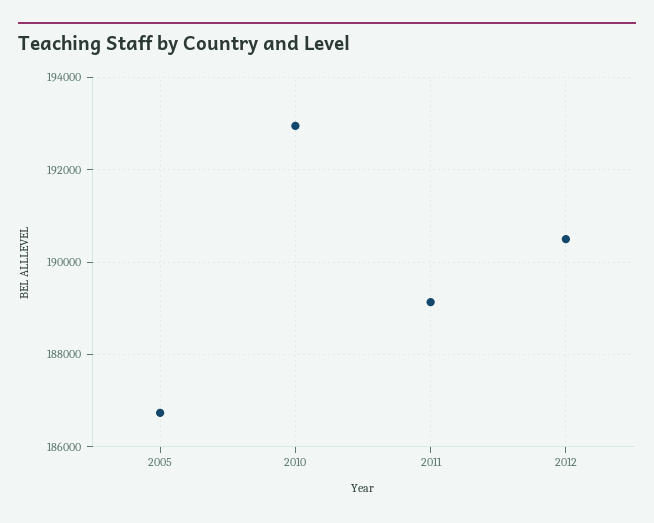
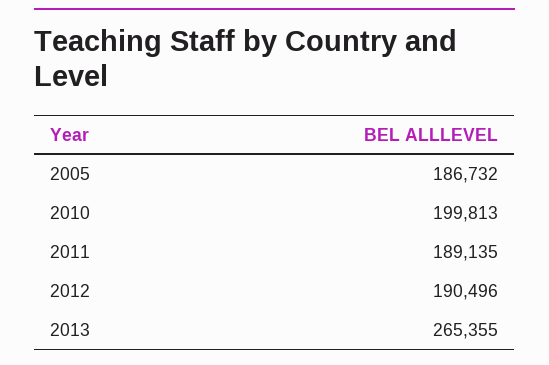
2010: 193000 -> 199813
2013: none -> 265355

